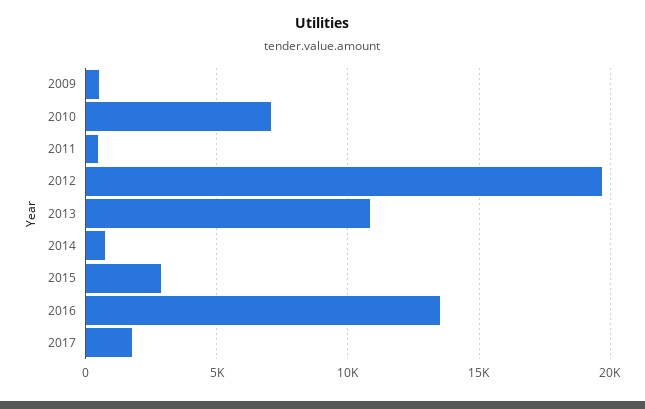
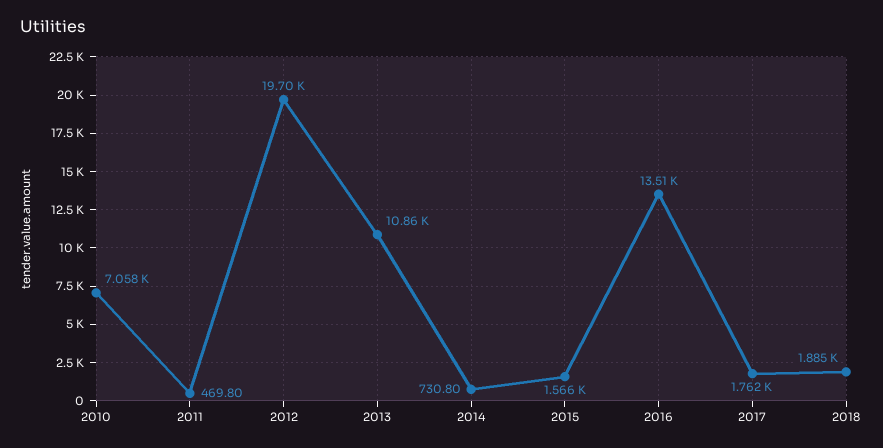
2009: 500 -> none
2015: 3000 -> 1566
2018: none -> 1885

